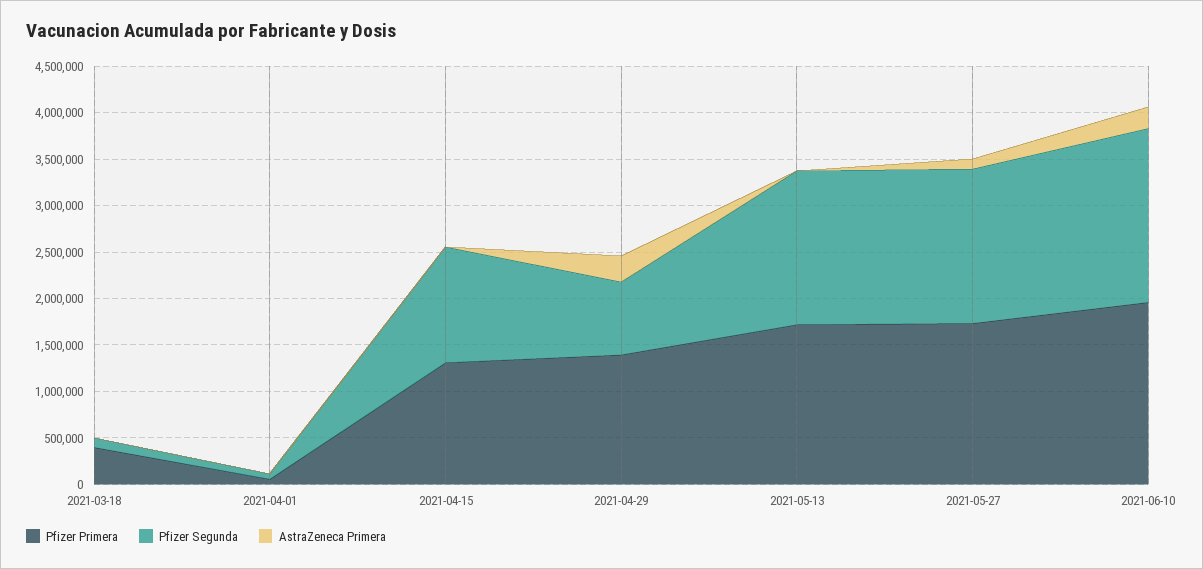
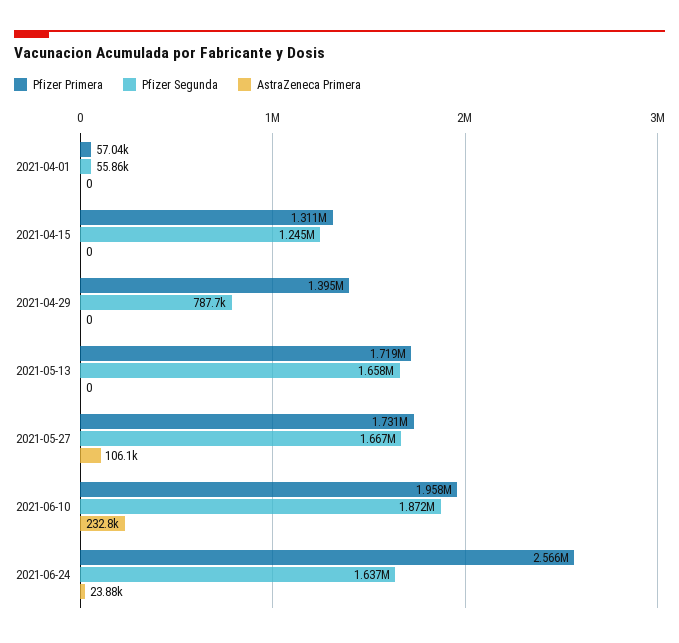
Pfizer Primera, 2021-03-18: 400000 -> none
Pfizer Segunda, 2021-03-18: 100000 -> none
AstraZeneca Primera, 2021-03-18: 0 -> none
AstraZeneca Primera, 2021-04-29: 300000 -> 0
Pfizer Primera, 2021-06-24: none -> 2566000
Pfizer Segunda, 2021-06-24: none -> 1637000
AstraZeneca Primera, 2021-06-24: none -> 23880

